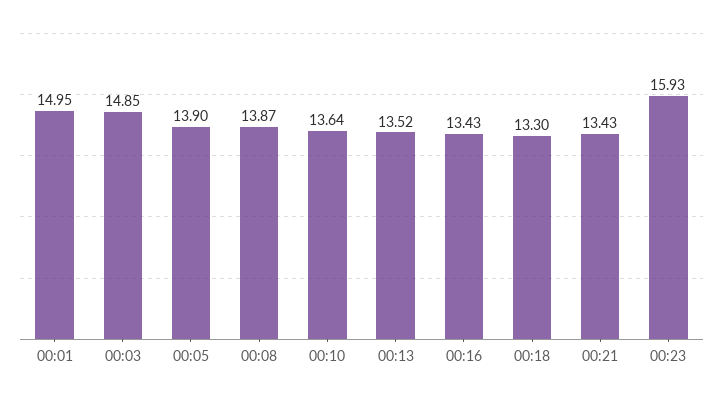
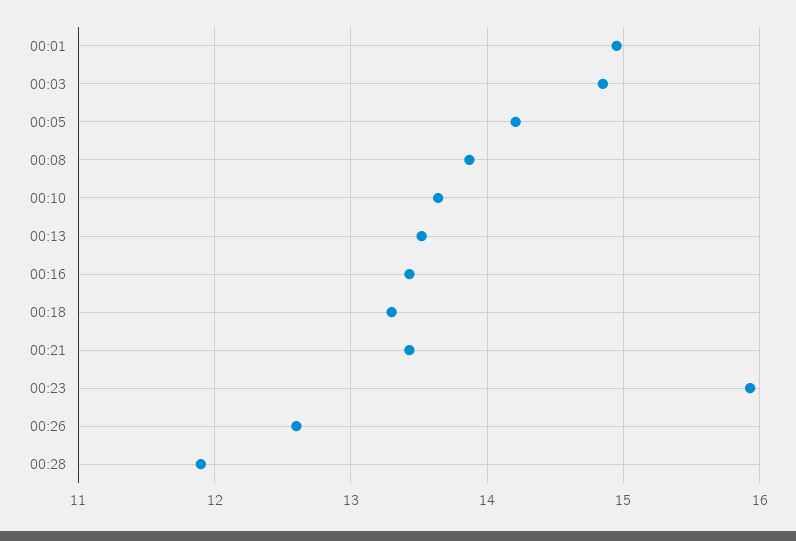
00:05: 13.9 -> 14.2
00:26: none -> 12.6
00:28: none -> 11.9

